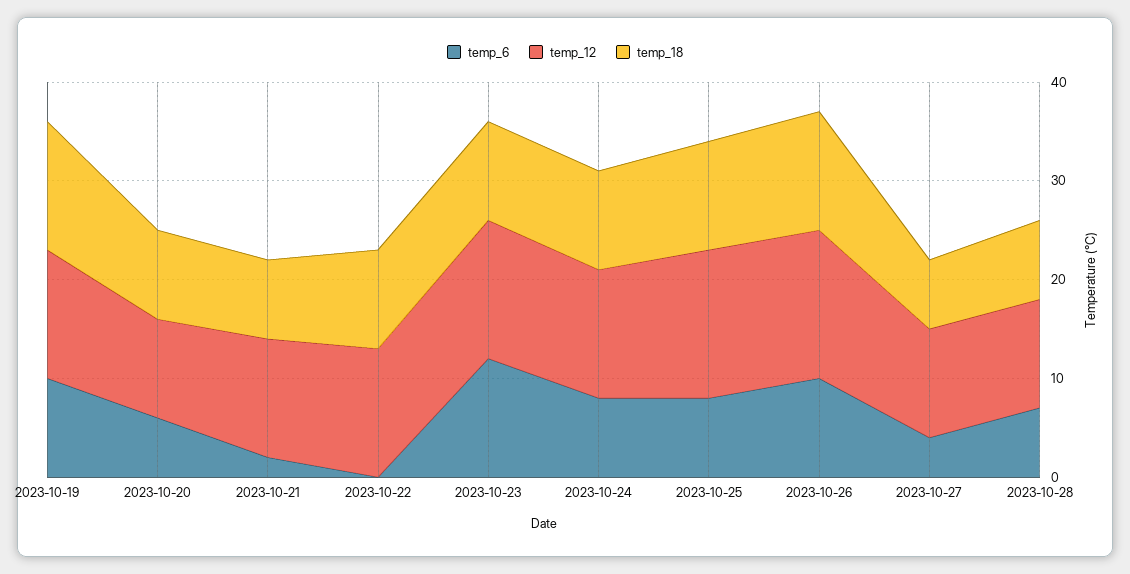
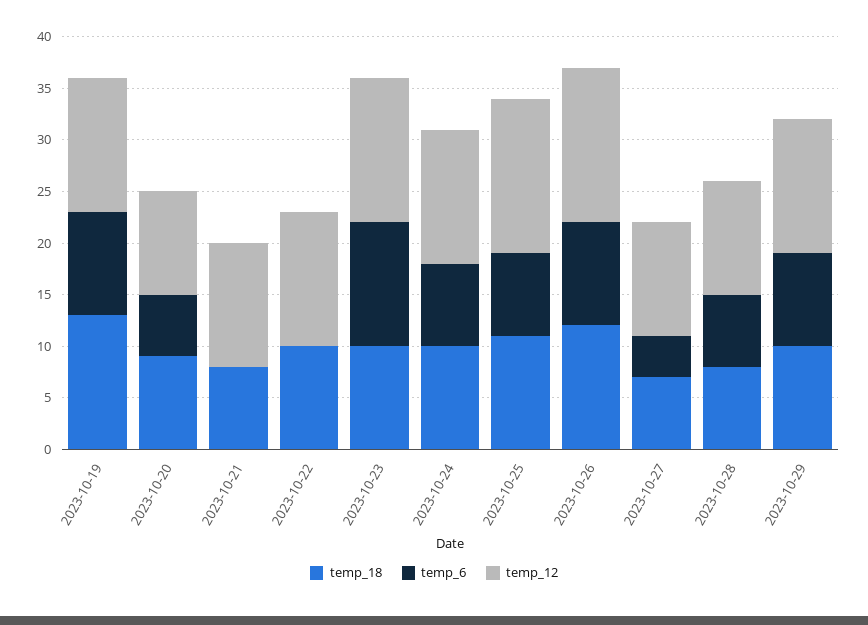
temp_6, 2023-10-21: 2 -> 0
temp_18, 2023-10-29: none -> 10
temp_6, 2023-10-29: none -> 9
temp_12, 2023-10-29: none -> 13

